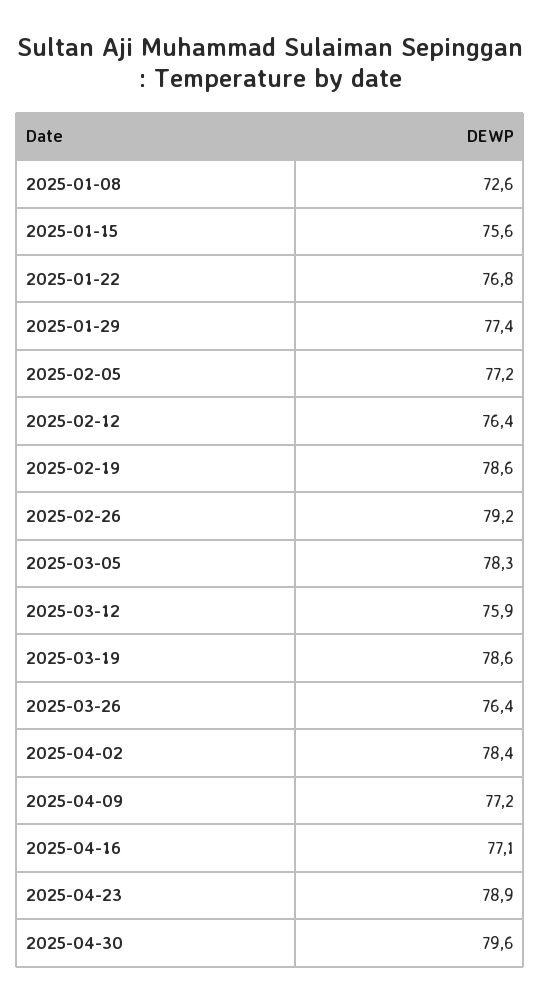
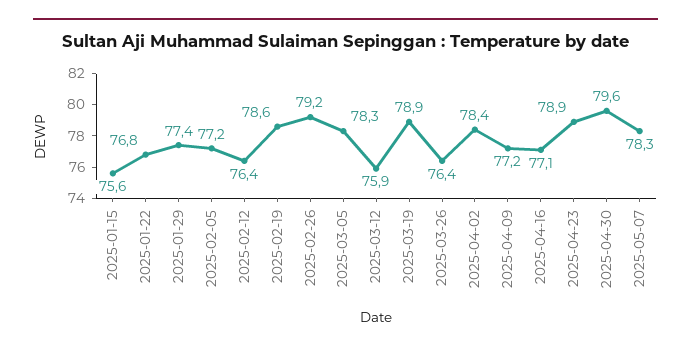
2025-01-08: 72.6 -> none
2025-03-19: 78.6 -> 78.9
2025-05-07: none -> 78.3

